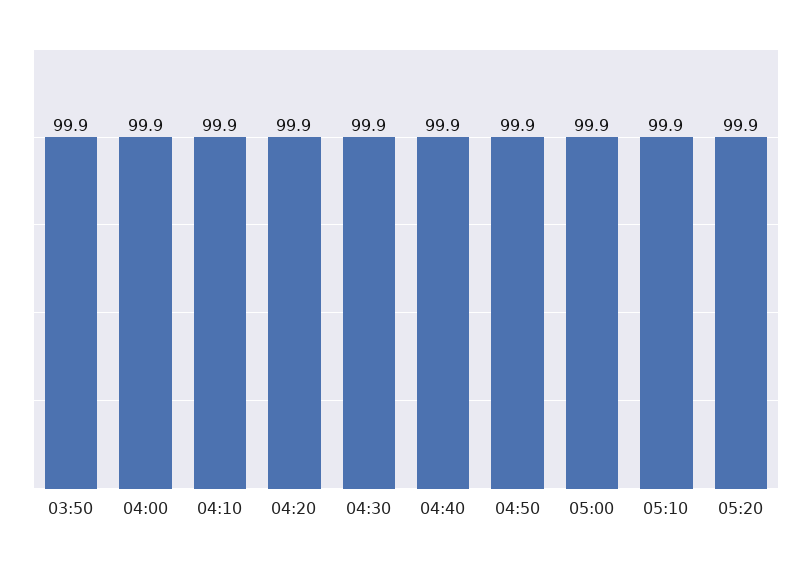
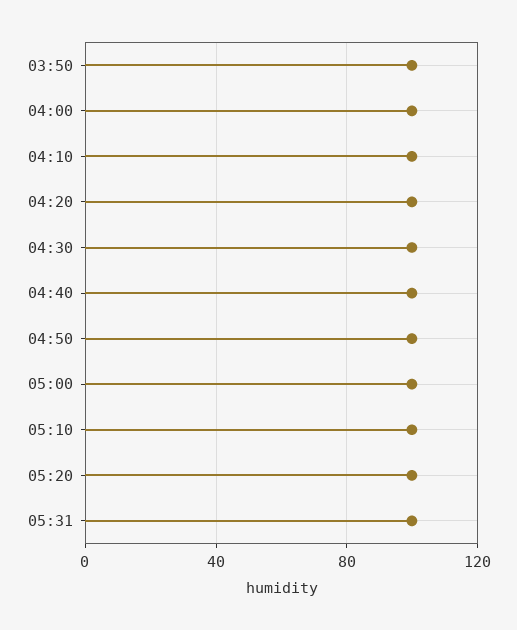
05:31: none -> 100

